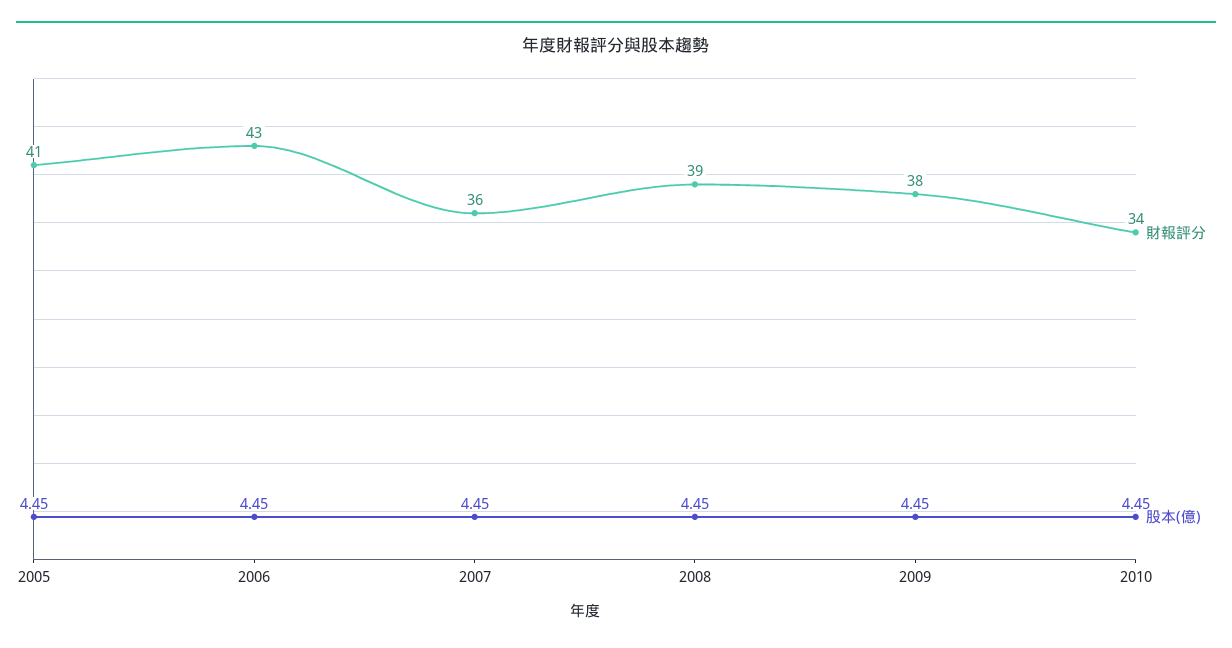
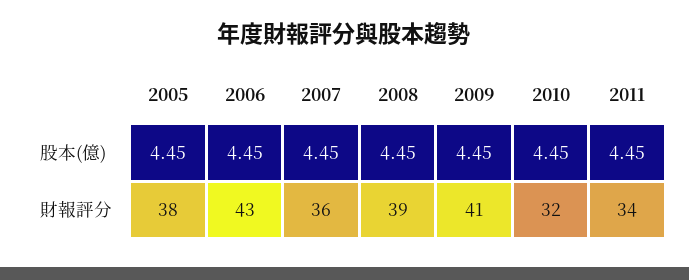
財報評分, 2005: 41 -> 38
財報評分, 2009: 38 -> 41
財報評分, 2010: 34 -> 32
股本(億), 2011: none -> 4.45
財報評分, 2011: none -> 34

